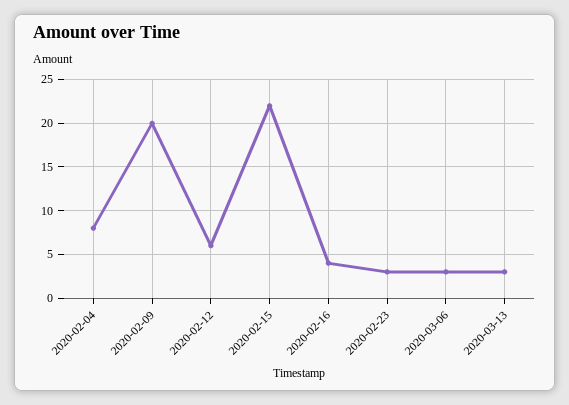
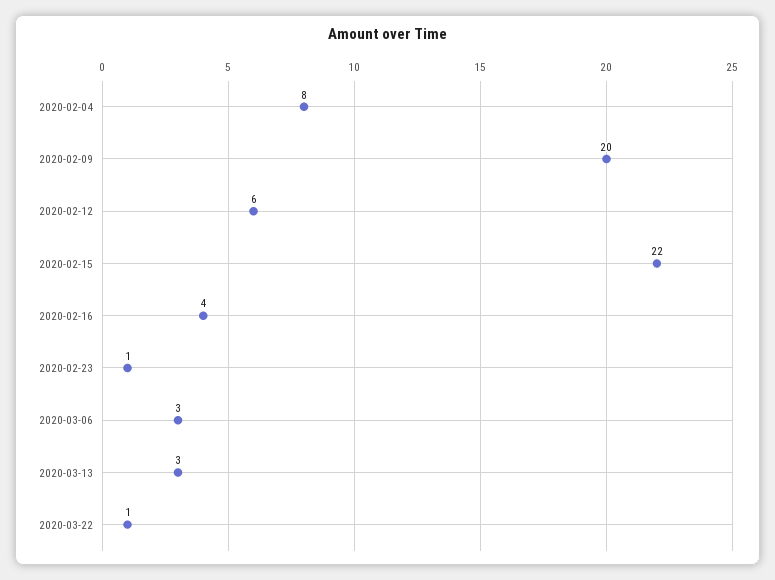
2020-02-23: 3 -> 1
2020-03-22: none -> 1

